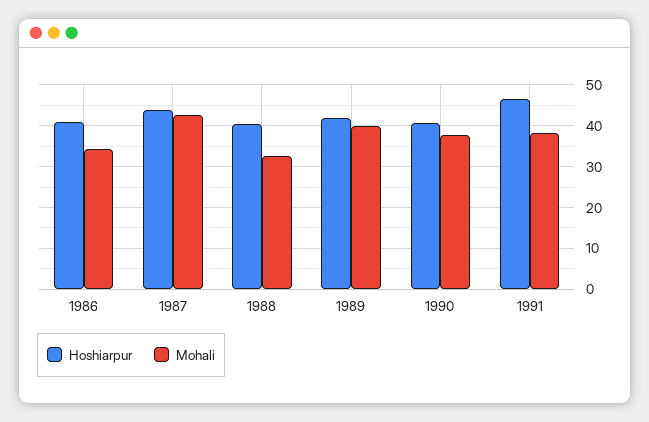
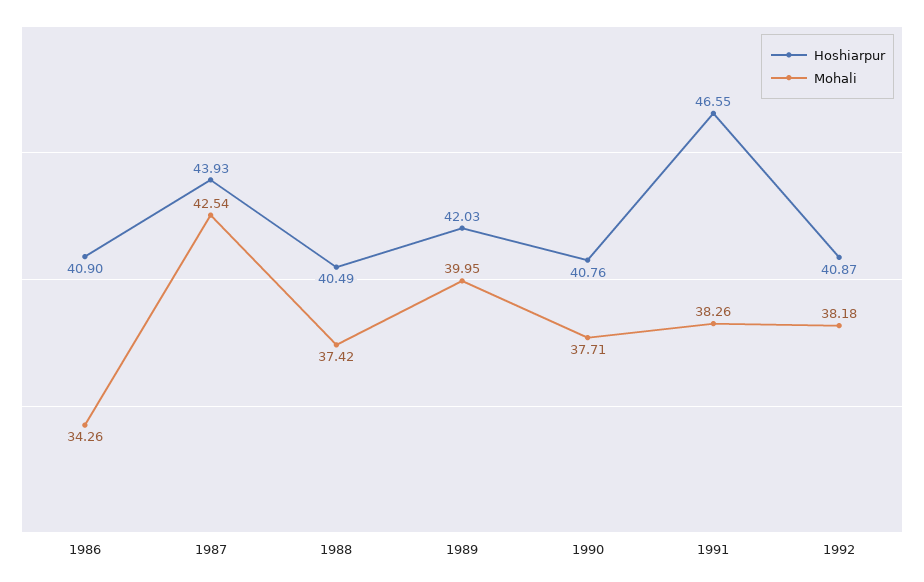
Mohali, 1988: 32 -> 37.42
Hoshiarpur, 1992: none -> 40.87
Mohali, 1992: none -> 38.18

